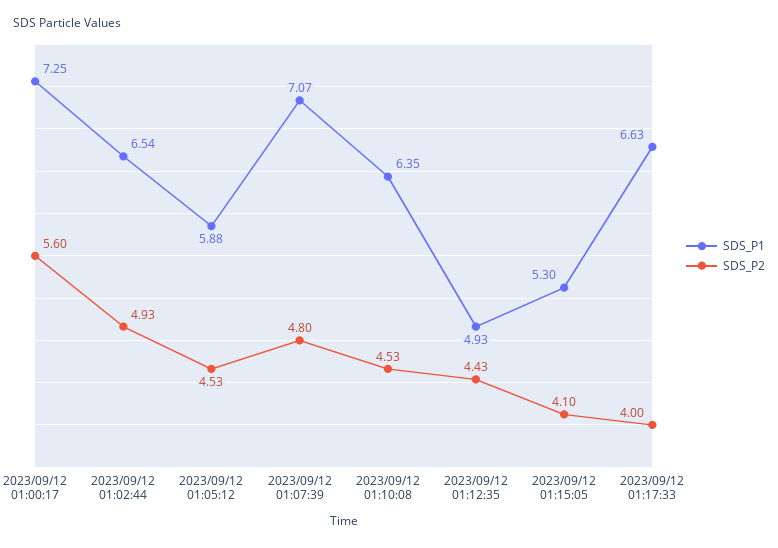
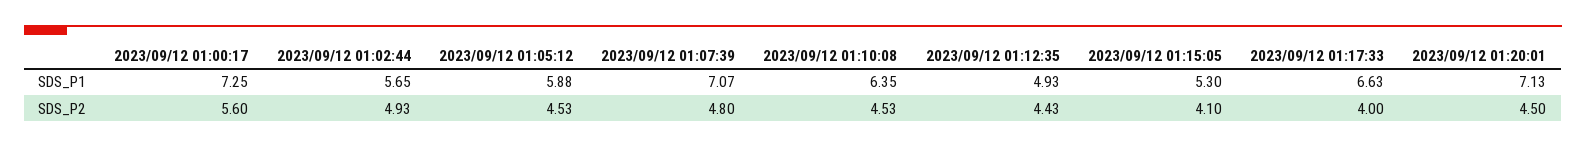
SDS_P1, 2023/09/12 01:02:44: 6.54 -> 5.65
SDS_P1, 2023/09/12 01:20:01: none -> 7.13
SDS_P2, 2023/09/12 01:20:01: none -> 4.5

